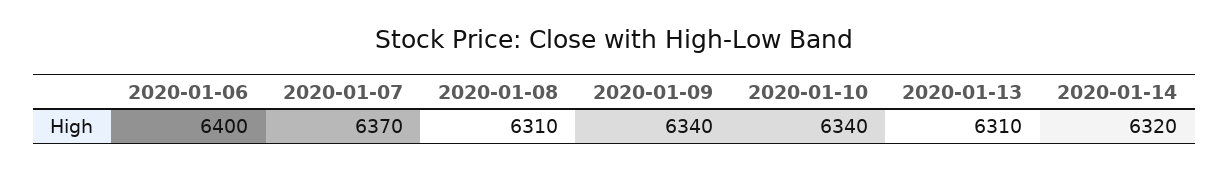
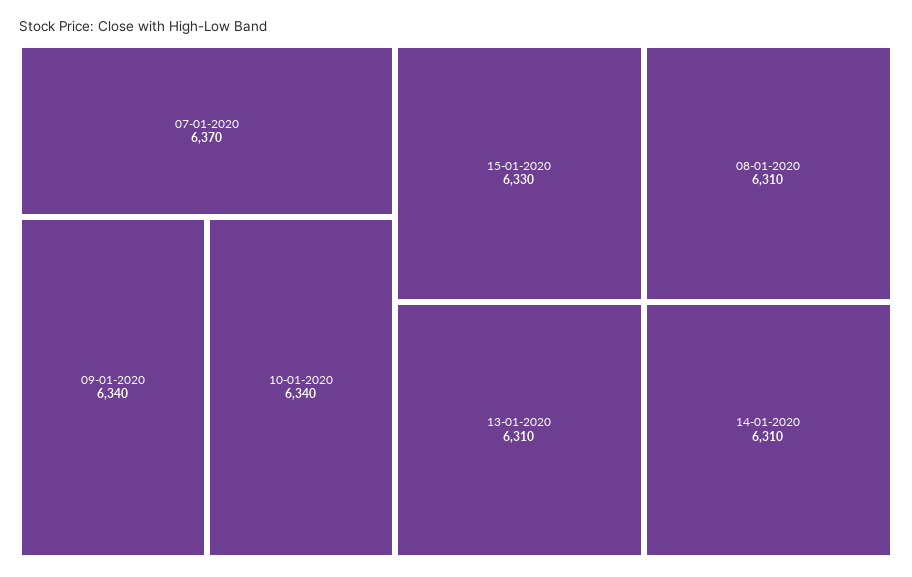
2020-01-06: 6400 -> none
2020-01-14: 6320 -> 6310
15-01-2020: none -> 6330

